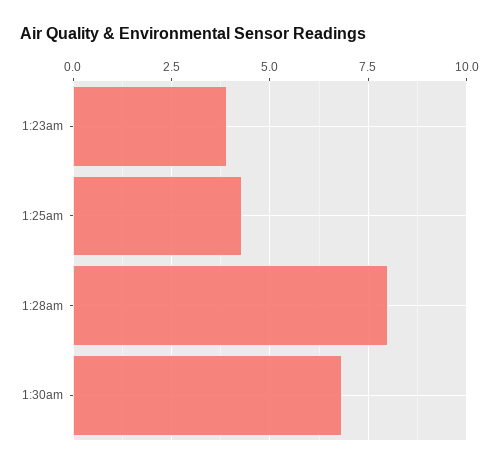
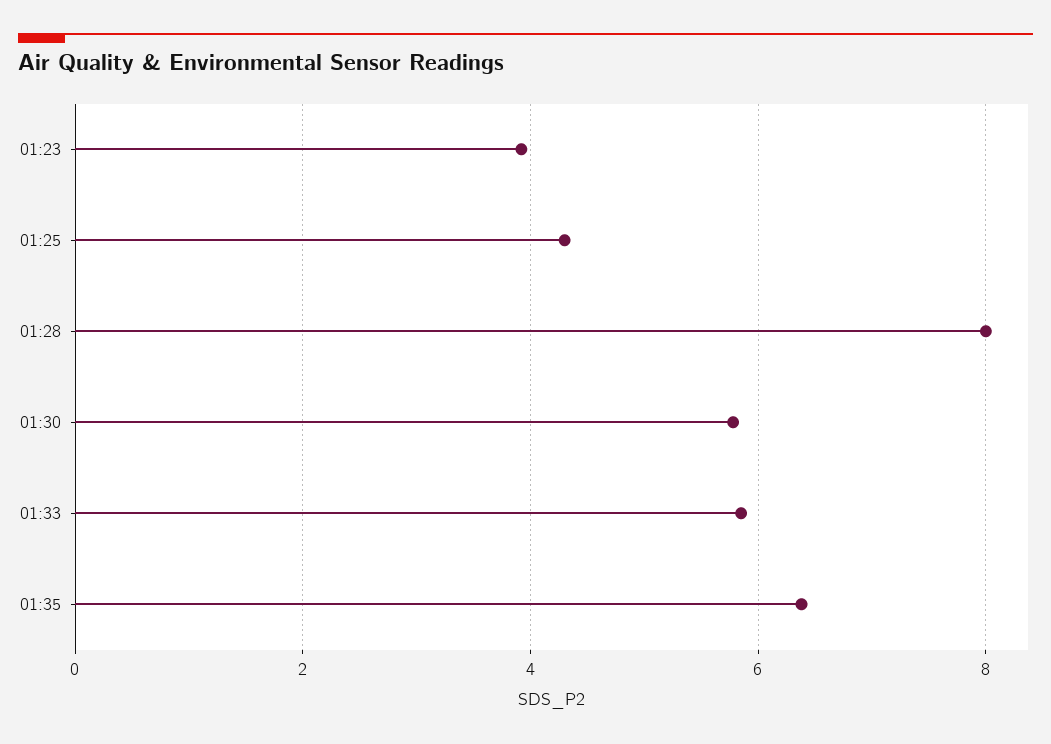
1:30am: 6.75 -> 5.8
01:33: none -> 5.8
01:35: none -> 6.4

